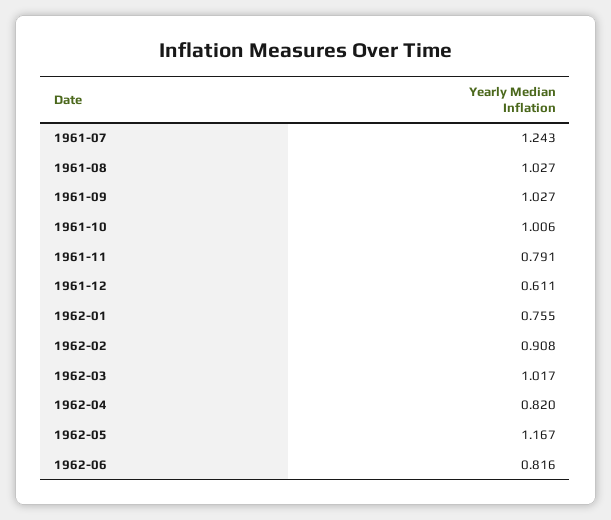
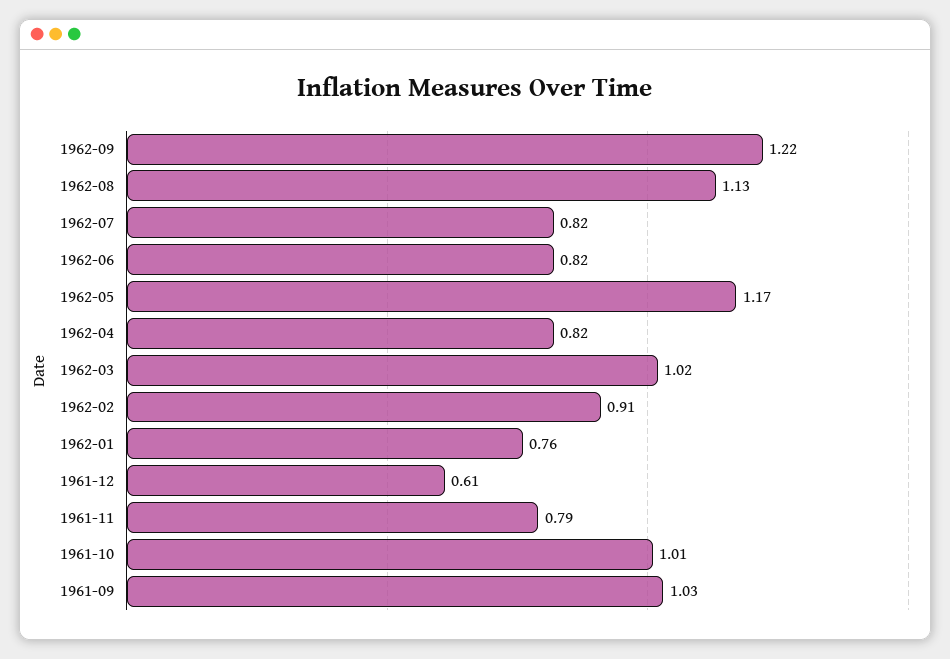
1961-07: 1.243 -> none
1961-08: 1.027 -> none
1962-09: none -> 1.22
1962-08: none -> 1.13
1962-07: none -> 0.82

